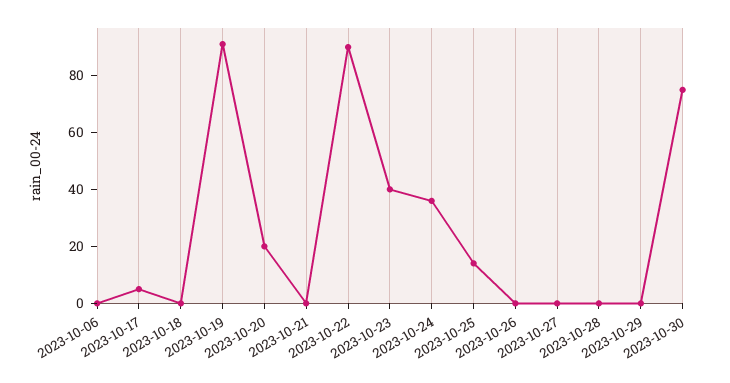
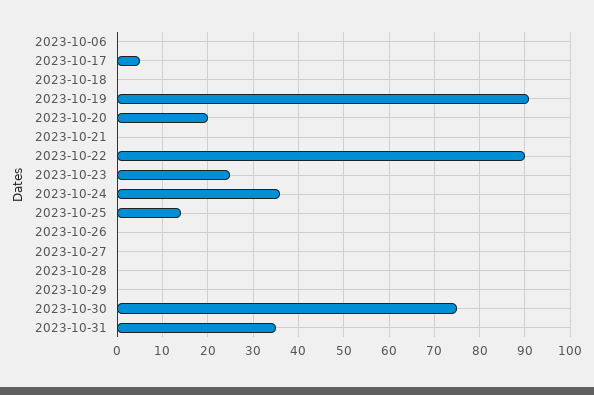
2023-10-23: 40 -> 25
2023-10-31: none -> 35

